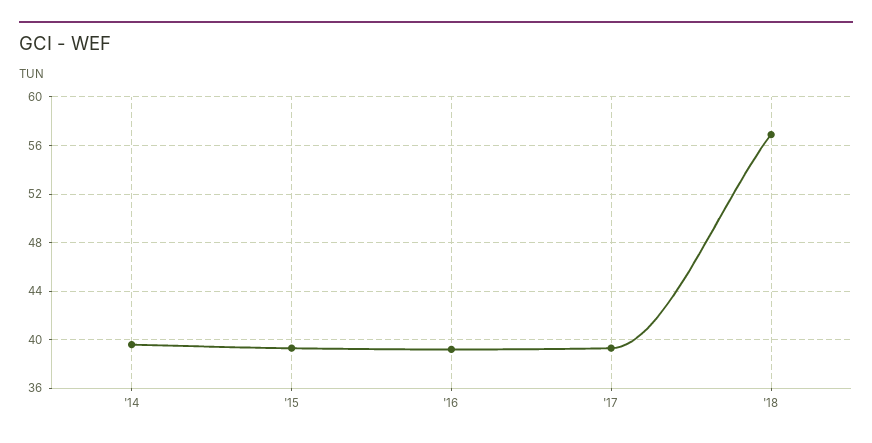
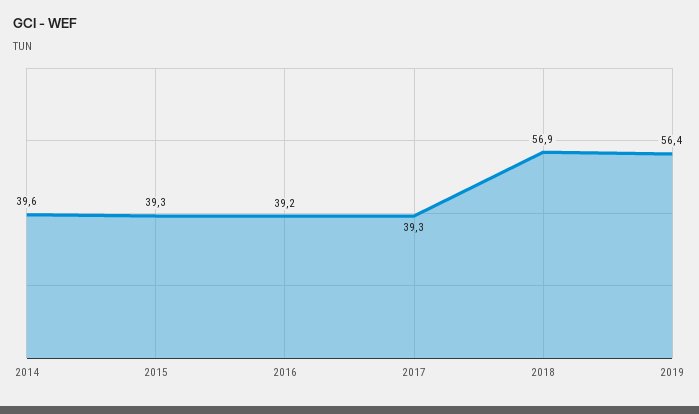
2019: none -> 56.4

